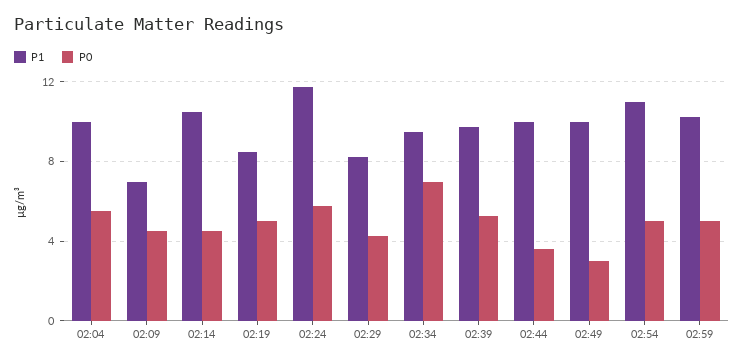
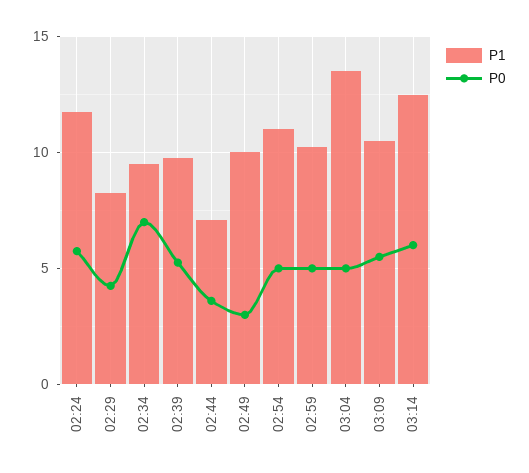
P1, 02:04: 10 -> none
P0, 02:04: 5.5 -> none
P1, 02:09: 7 -> none
P0, 02:09: 4.5 -> none
P1, 02:14: 10.5 -> none
P0, 02:14: 4.5 -> none
P1, 02:19: 8.5 -> none
P0, 02:19: 5 -> none
P1, 02:44: 10 -> 7
P1, 03:04: none -> 13.5
P0, 03:04: none -> 5
P1, 03:09: none -> 10.5
P0, 03:09: none -> 5.5
P1, 03:14: none -> 12.5
P0, 03:14: none -> 6

